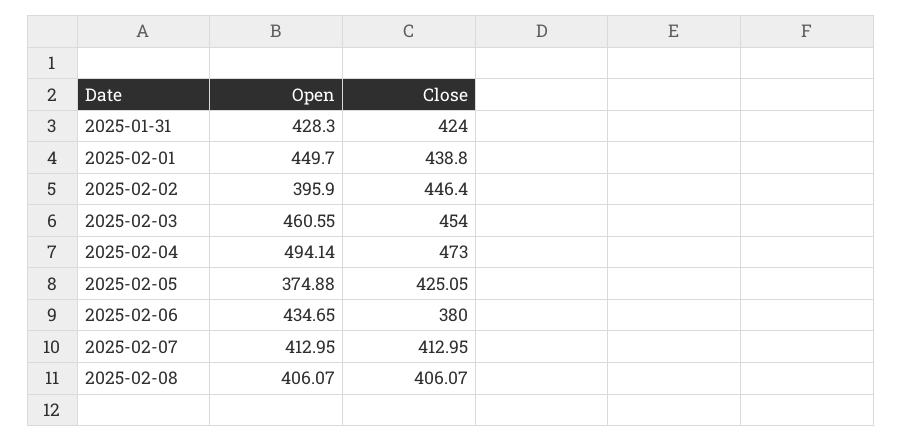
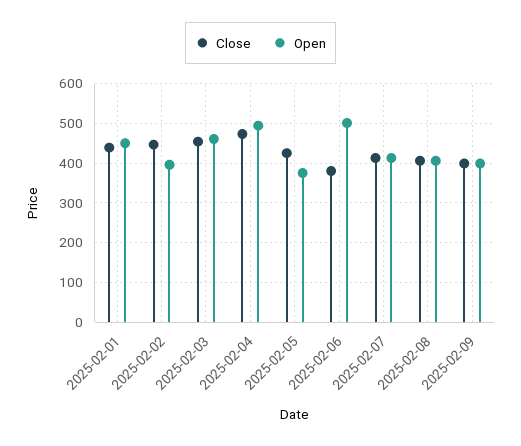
Open, 2025-01-31: 428.3 -> none
Close, 2025-01-31: 424 -> none
Open, 2025-02-06: 434.65 -> 500
Close, 2025-02-09: none -> 400
Open, 2025-02-09: none -> 400

